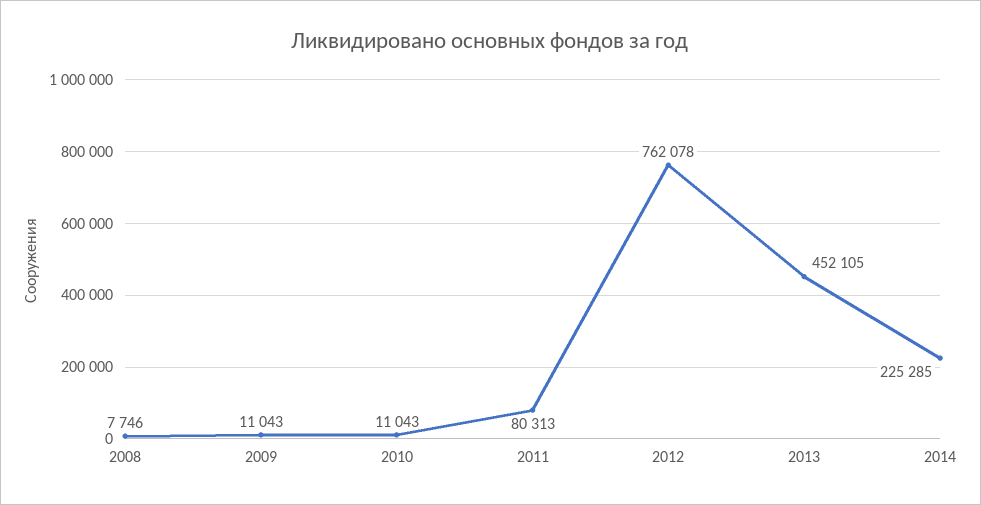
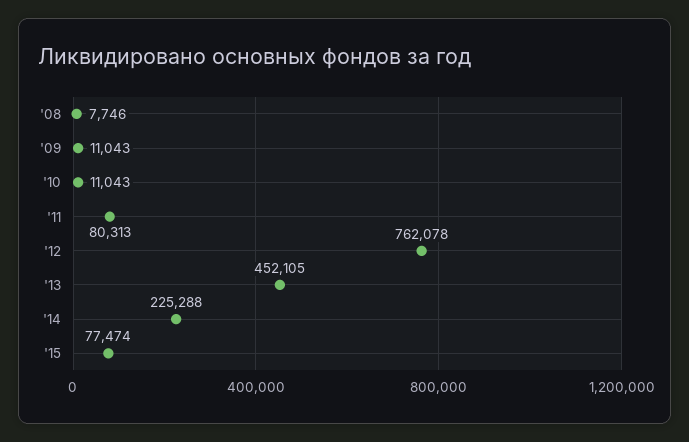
2014: 225285 -> 225288
'15: none -> 77474

